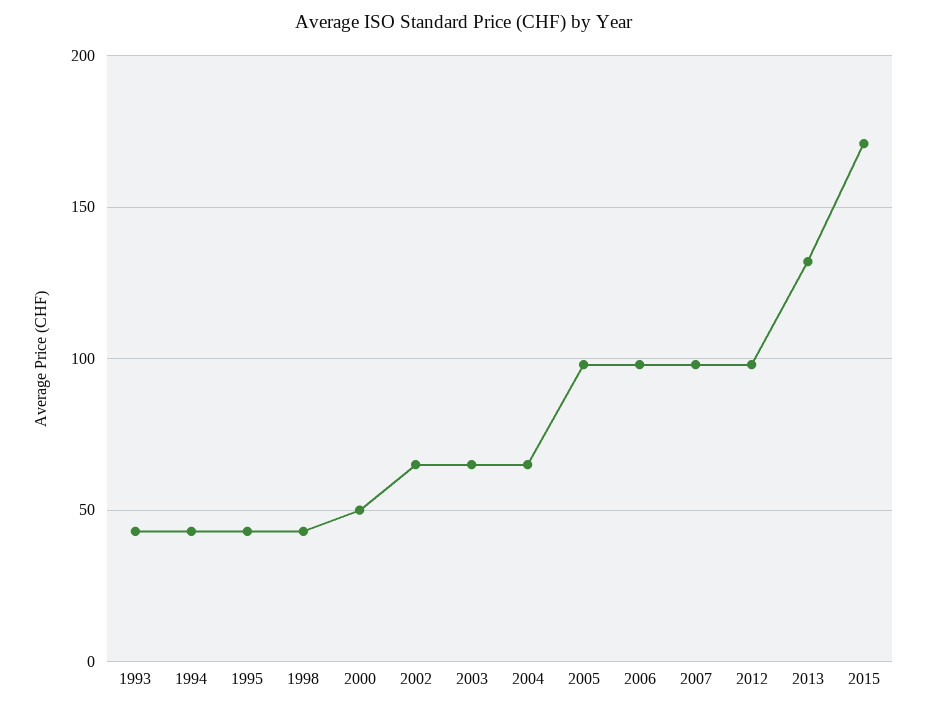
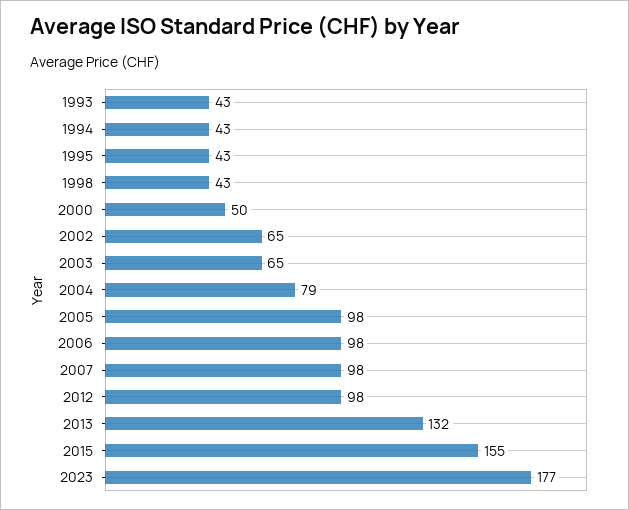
2004: 65 -> 79
2015: 170 -> 155
2023: none -> 177

